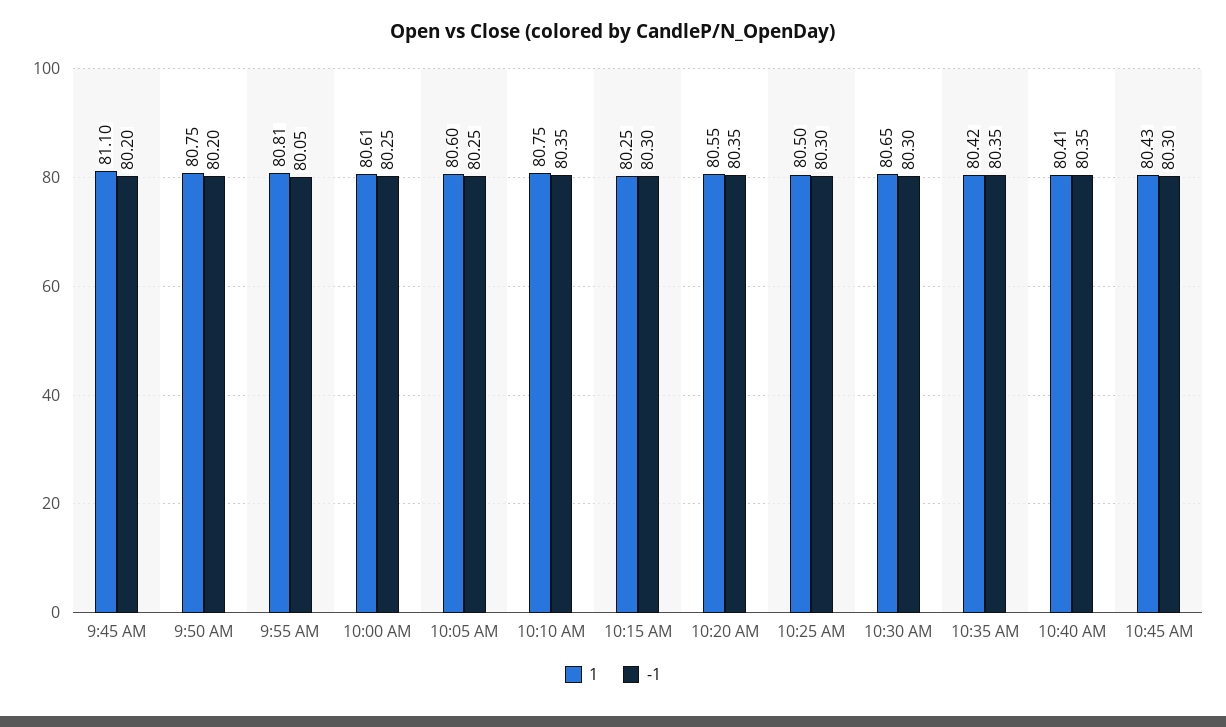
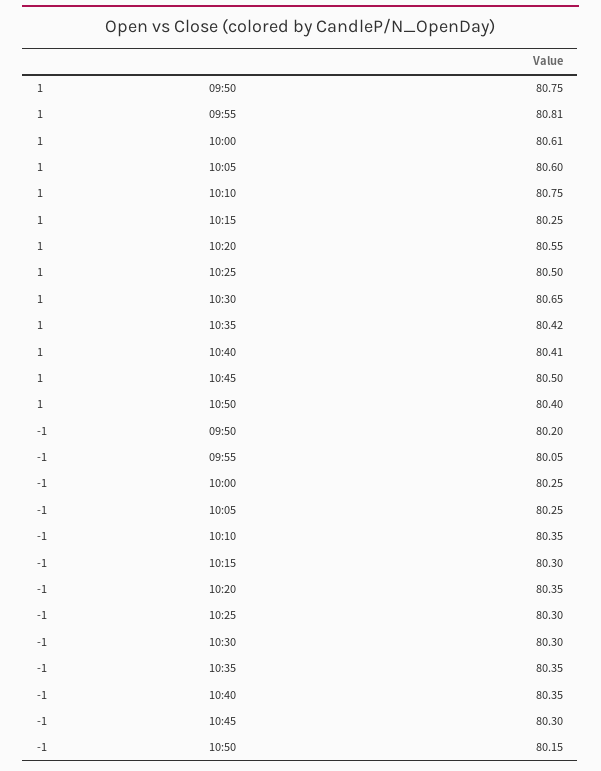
1, 9:45 AM: 81.1 -> none
-1, 9:45 AM: 80.2 -> none
1, 10:45 AM: 80.43 -> 80.5
1, 10:50: none -> 80.4
-1, 10:50: none -> 80.15

